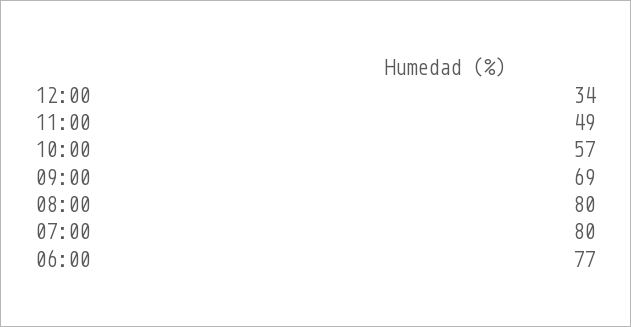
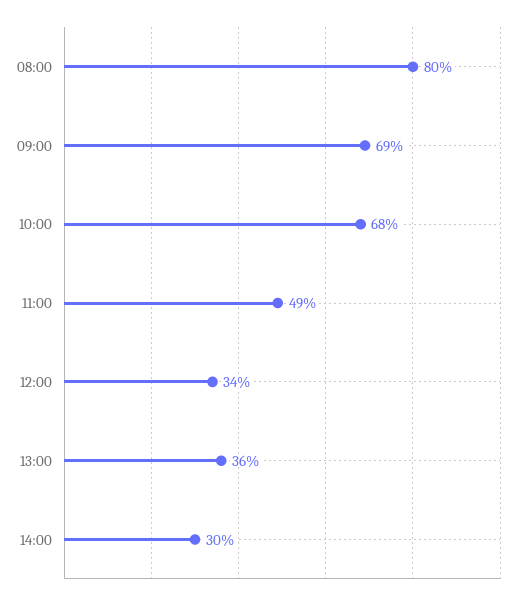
10:00: 57 -> 68
07:00: 80 -> none
06:00: 77 -> none
13:00: none -> 36
14:00: none -> 30

